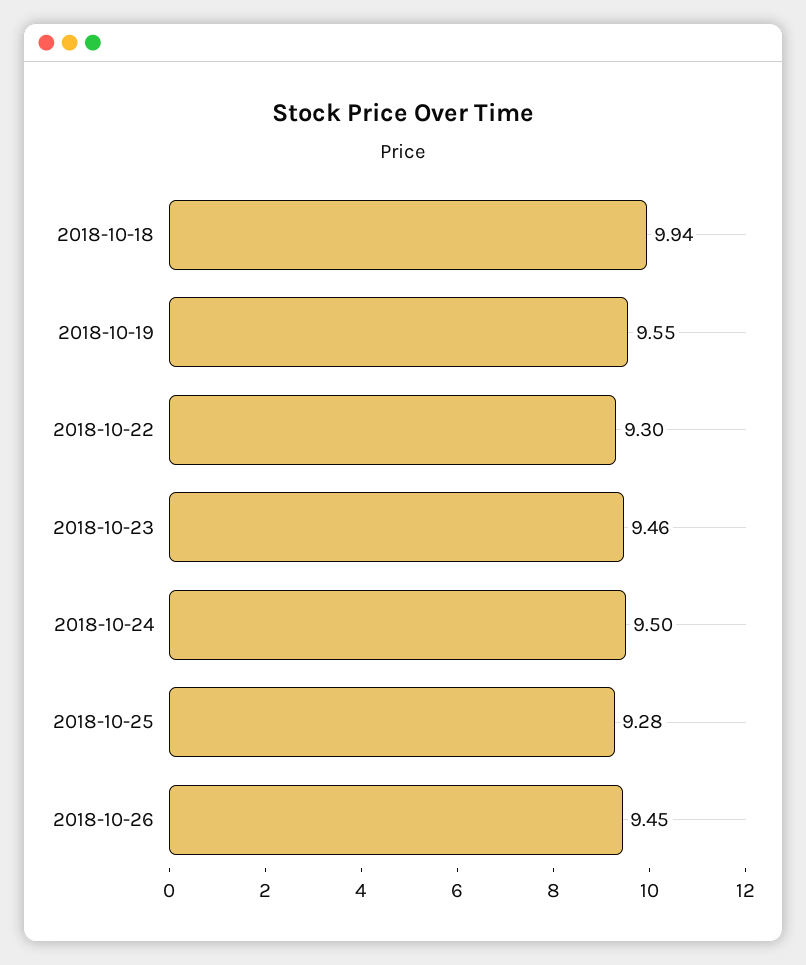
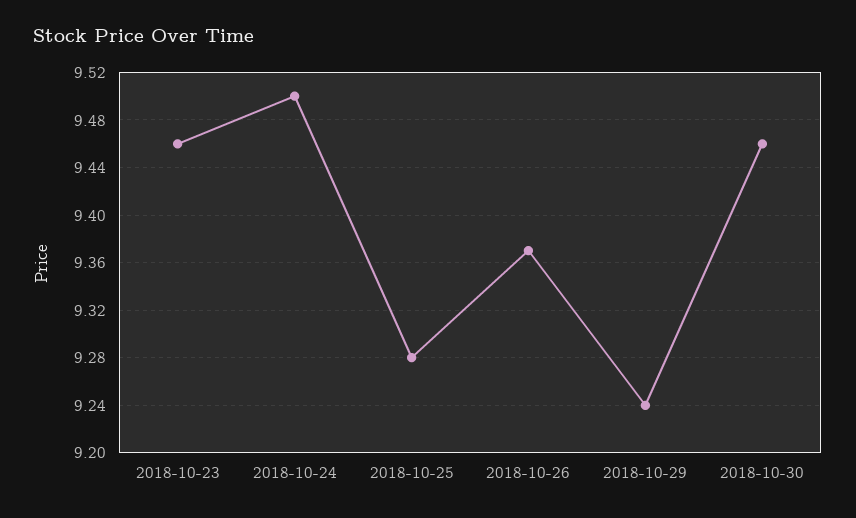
2018-10-18: 9.94 -> none
2018-10-19: 9.55 -> none
2018-10-22: 9.3 -> none
2018-10-26: 9.45 -> 9.37
2018-10-29: none -> 9.24
2018-10-30: none -> 9.46

